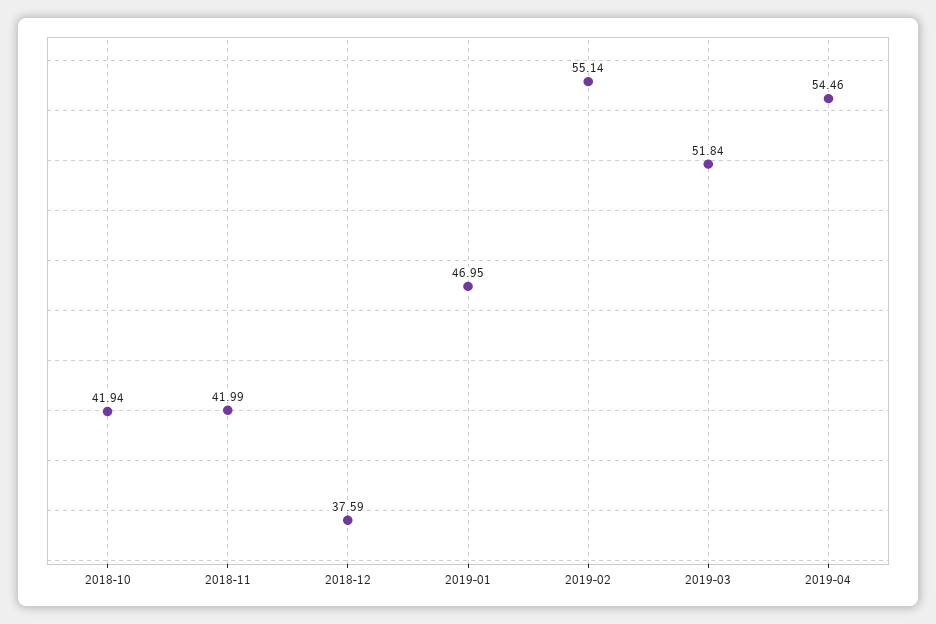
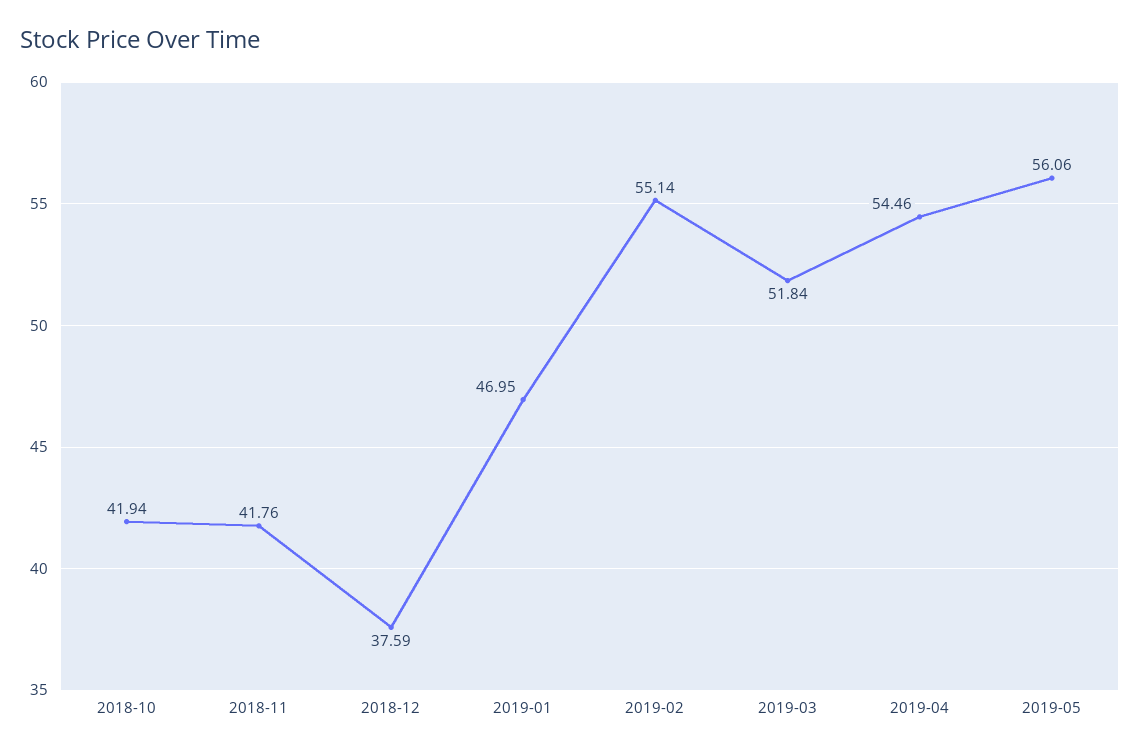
2018-11: 41.99 -> 41.76
2019-05: none -> 56.06

